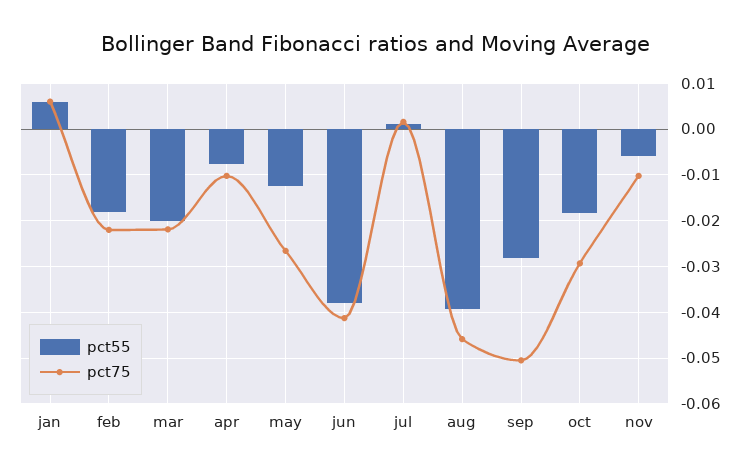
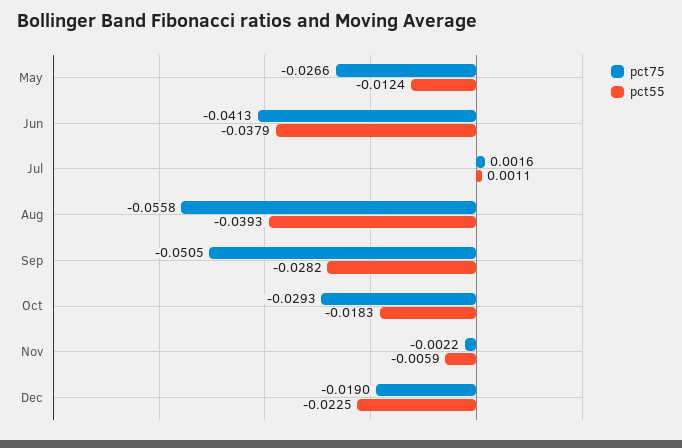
pct55, jan: 0.006 -> none
pct75, jan: 0.006 -> none
pct55, feb: -0.018 -> none
pct75, feb: -0.022 -> none
pct55, mar: -0.02 -> none
pct75, mar: -0.022 -> none
pct55, apr: -0.008 -> none
pct75, apr: -0.01 -> none
pct75, aug: -0.046 -> -0.0558
pct75, nov: -0.01 -> -0.0022
pct75, Dec: none -> -0.019
pct55, Dec: none -> -0.0225

